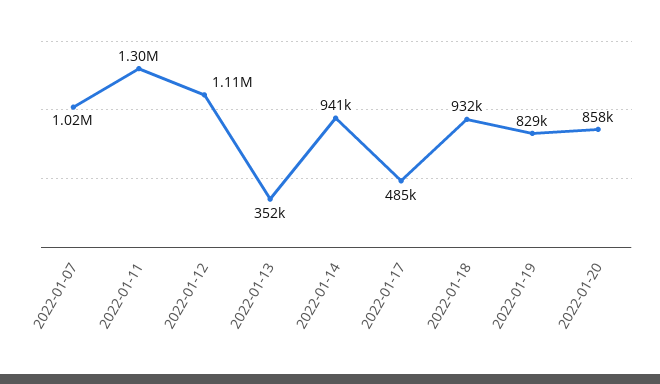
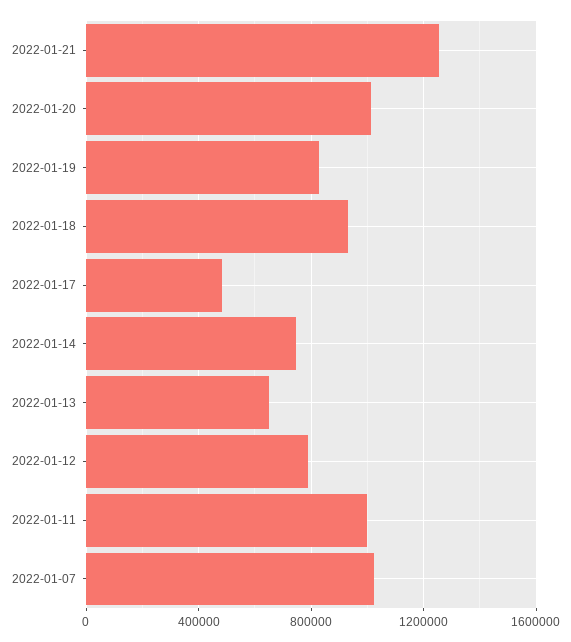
2022-01-11: 1300000 -> 1000000
2022-01-12: 1110000 -> 800000
2022-01-13: 352000 -> 650000
2022-01-14: 941000 -> 750000
2022-01-20: 858000 -> 1000000
2022-01-21: none -> 1250000

